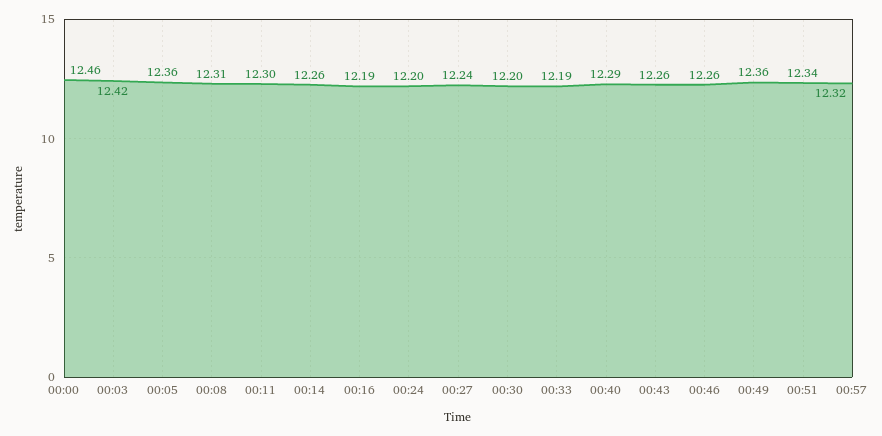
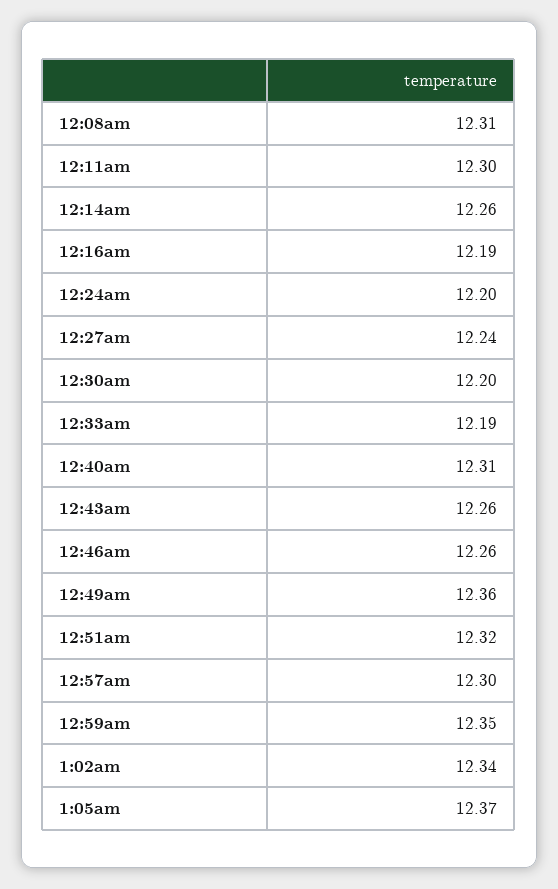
00:00: 12.46 -> none
00:03: 12.42 -> none
00:05: 12.36 -> none
00:40: 12.29 -> 12.31
00:51: 12.34 -> 12.32
00:57: 12.32 -> 12.3
12:59am: none -> 12.35
1:02am: none -> 12.34
1:05am: none -> 12.37

